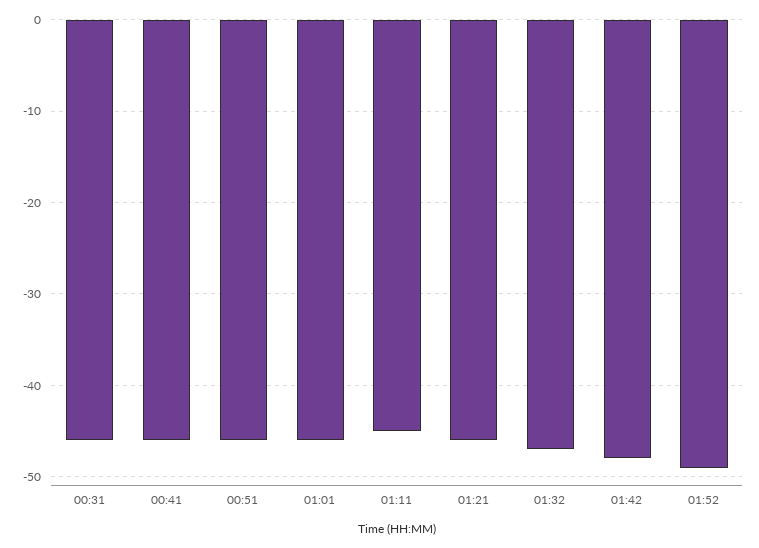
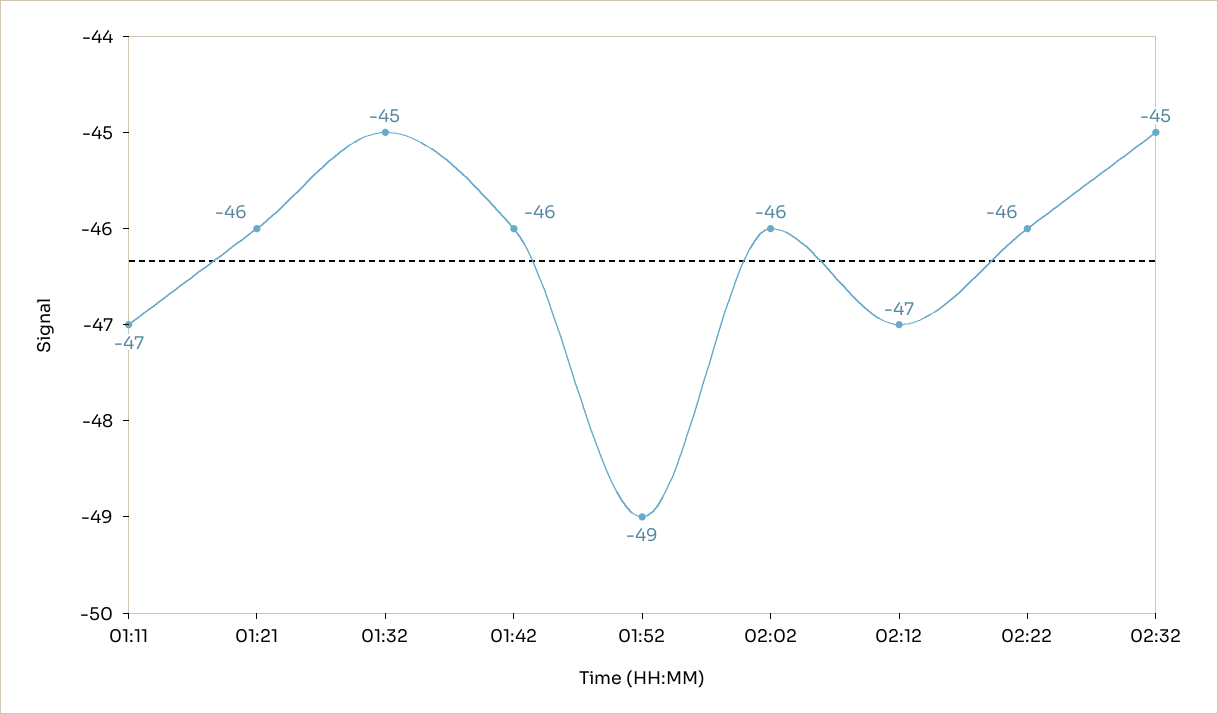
00:31: -46 -> none
00:41: -46 -> none
00:51: -46 -> none
01:01: -46 -> none
01:11: -45 -> -47
01:32: -47 -> -45
01:42: -48 -> -46
02:02: none -> -46
02:12: none -> -47
02:22: none -> -46
02:32: none -> -45

